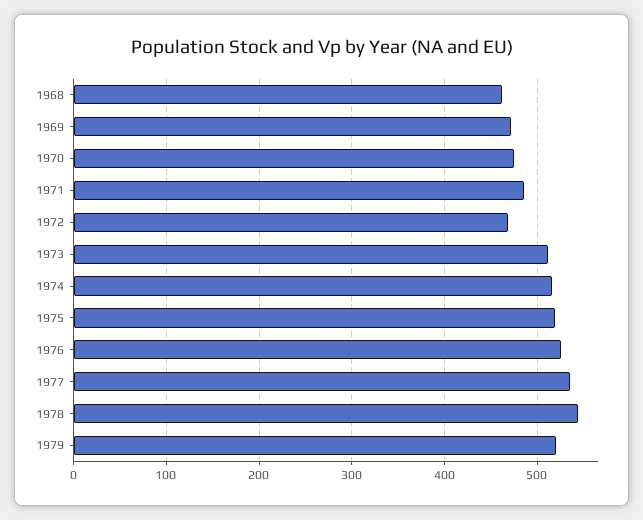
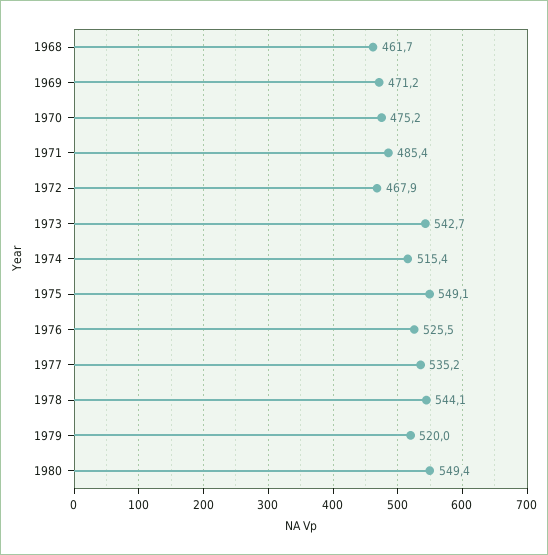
1973: 510 -> 542.7
1975: 520 -> 549.1
1980: none -> 549.4

